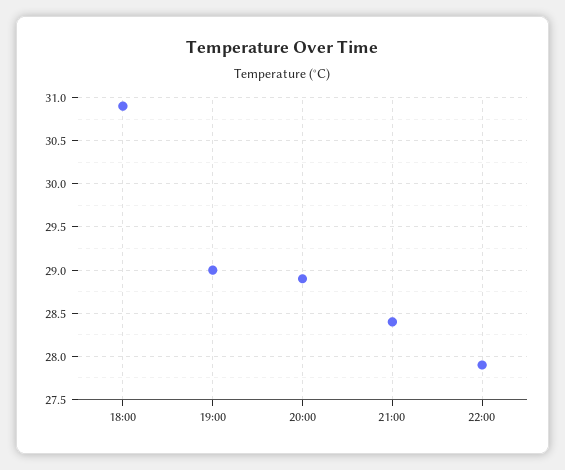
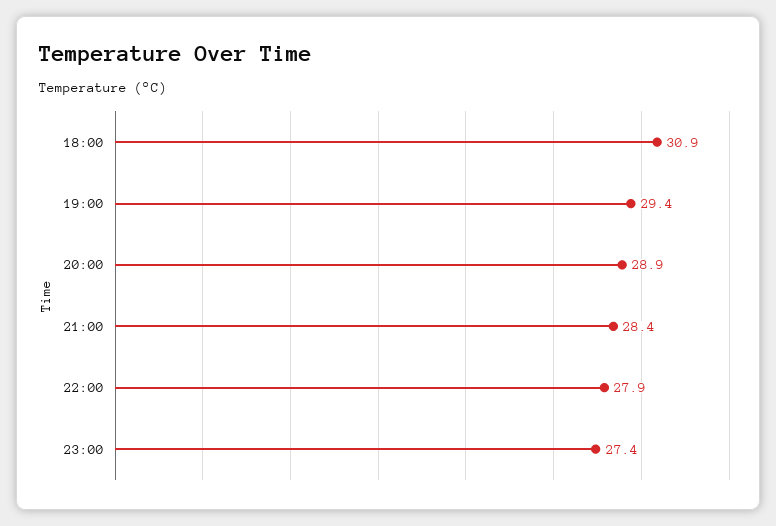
19:00: 29 -> 29.4
23:00: none -> 27.4

